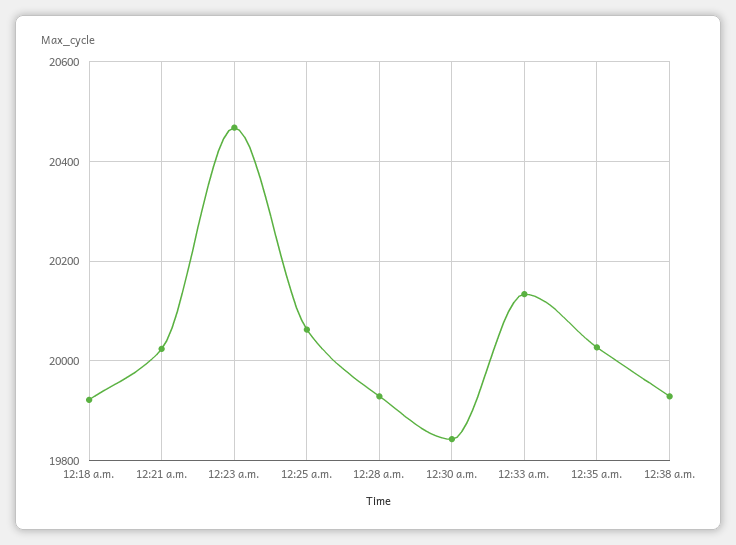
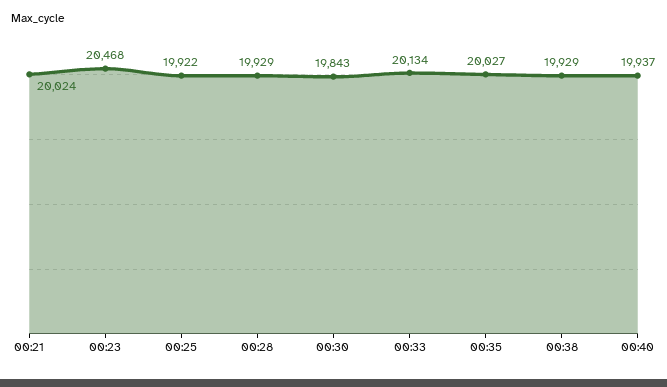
12:18 a.m.: 19920 -> none
12:25 a.m.: 20060 -> 19922
00:40: none -> 19937

